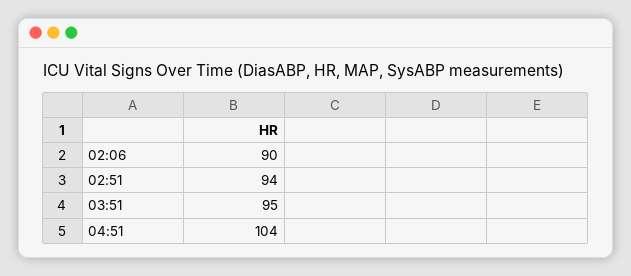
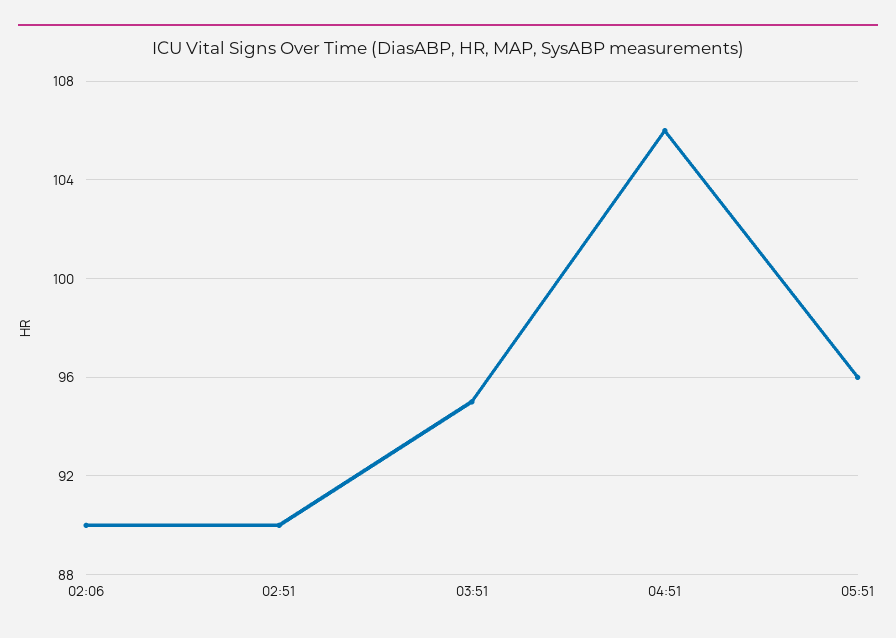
02:51: 94 -> 90
04:51: 104 -> 106
05:51: none -> 96

